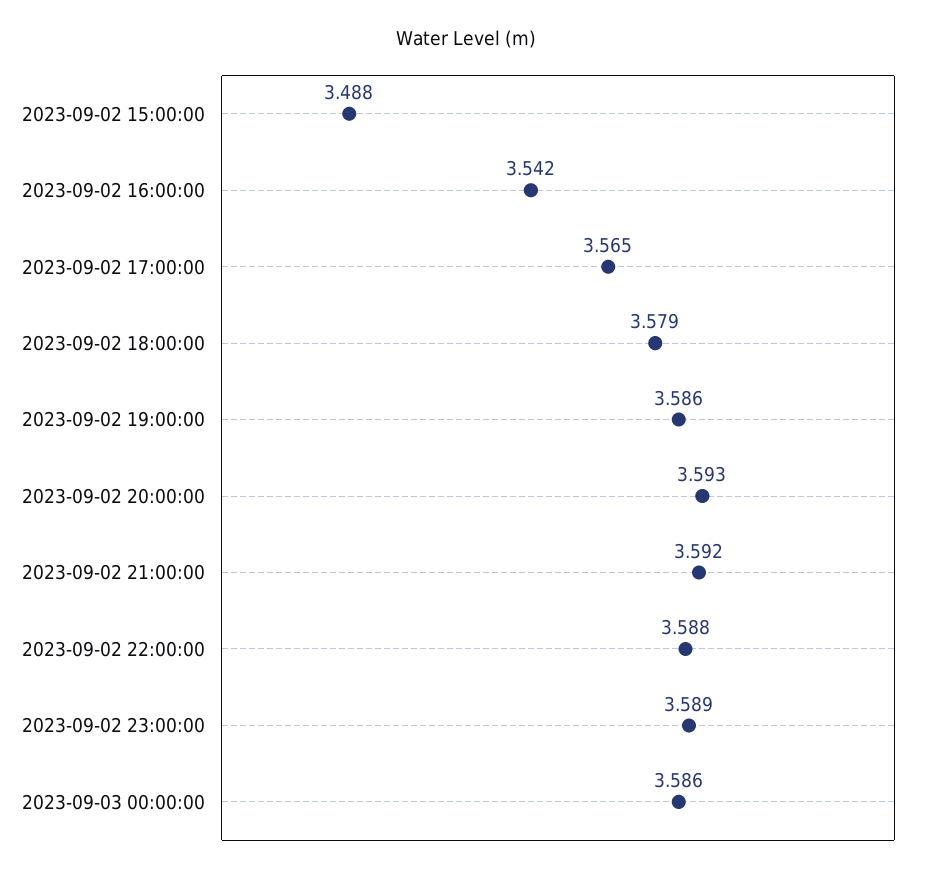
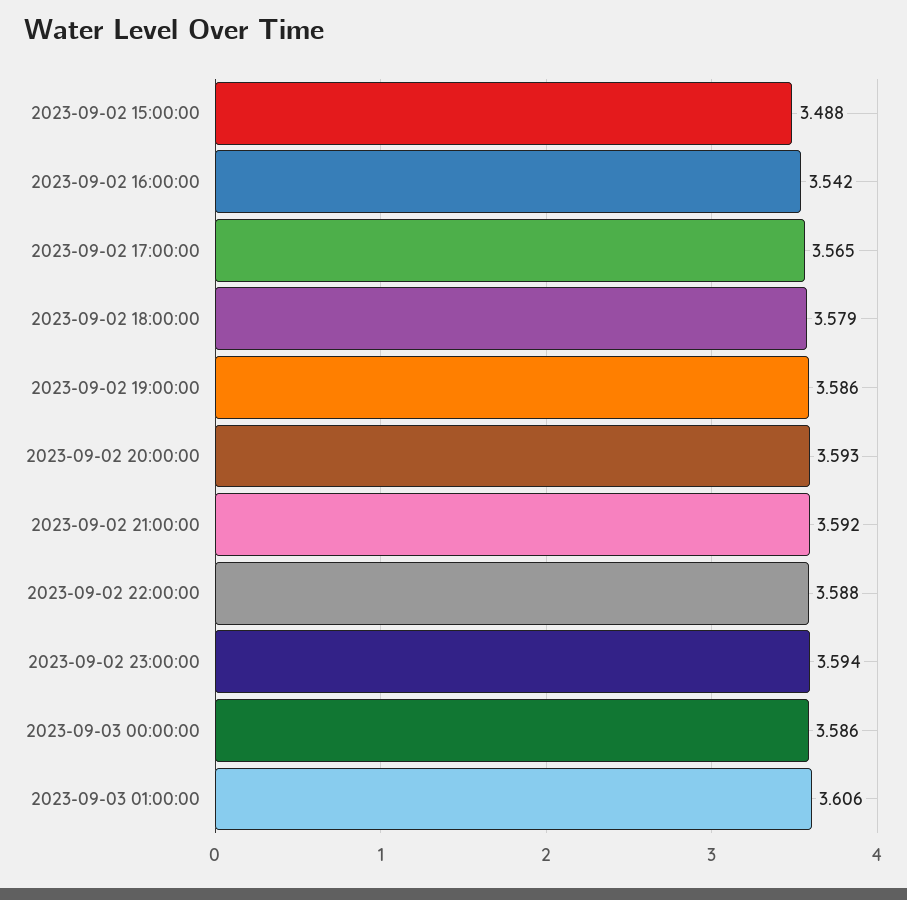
2023-09-02 23:00:00: 3.589 -> 3.594
2023-09-03 01:00:00: none -> 3.606

